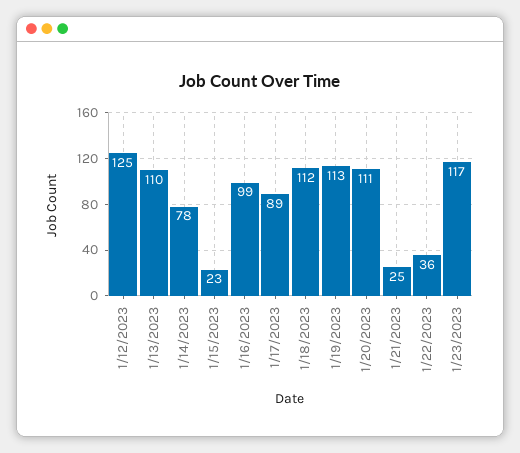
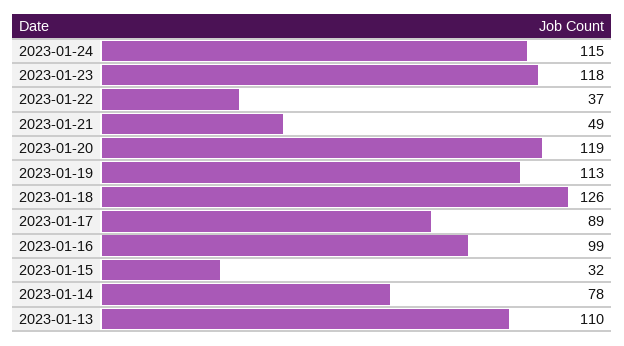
1/12/2023: 125 -> none
1/15/2023: 23 -> 32
1/18/2023: 112 -> 126
1/20/2023: 111 -> 119
1/21/2023: 25 -> 49
1/22/2023: 36 -> 37
1/23/2023: 117 -> 118
2023-01-24: none -> 115

